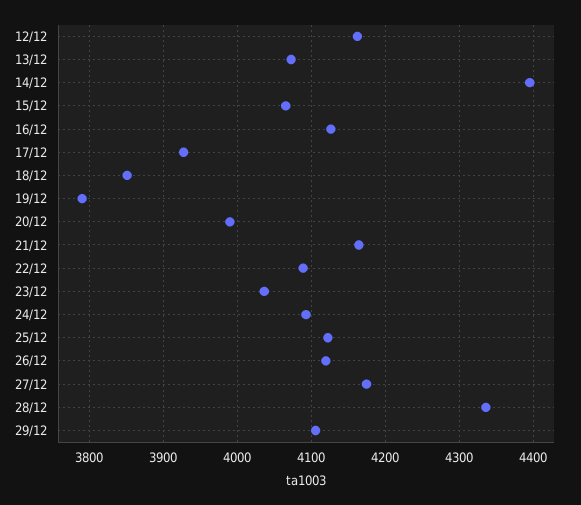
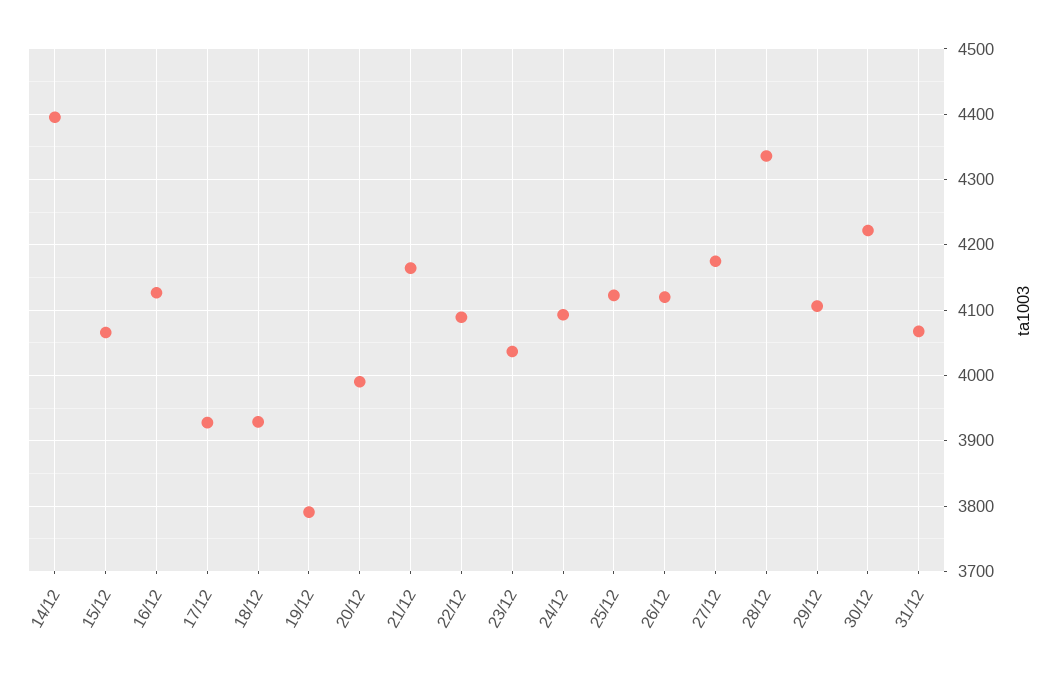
12/12: 4160 -> none
13/12: 4070 -> none
18/12: 3850 -> 3930
30/12: none -> 4220
31/12: none -> 4070

